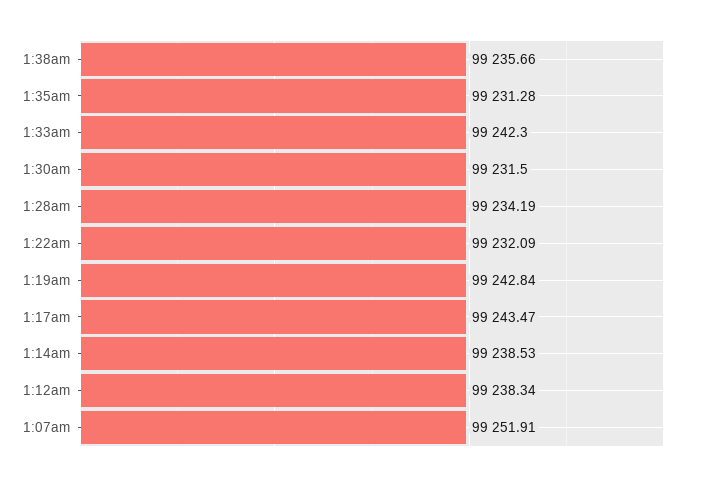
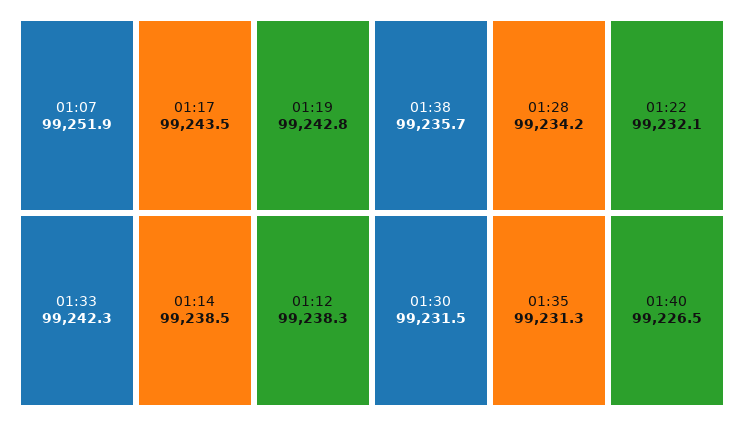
01:40: none -> 99226.5

